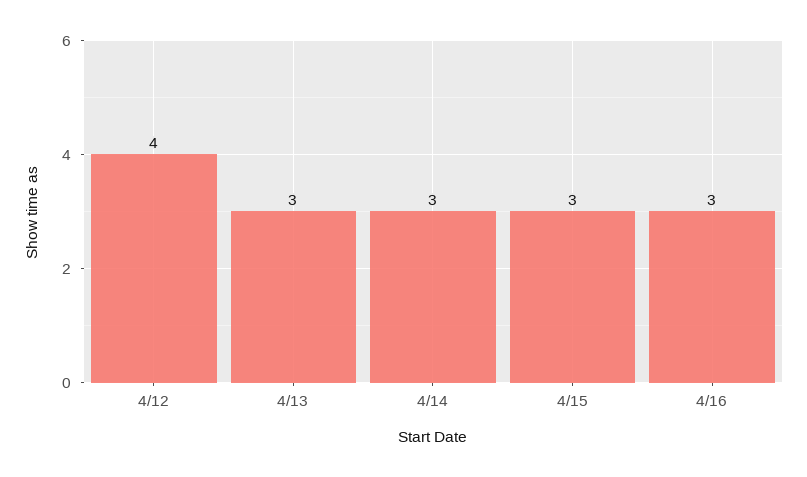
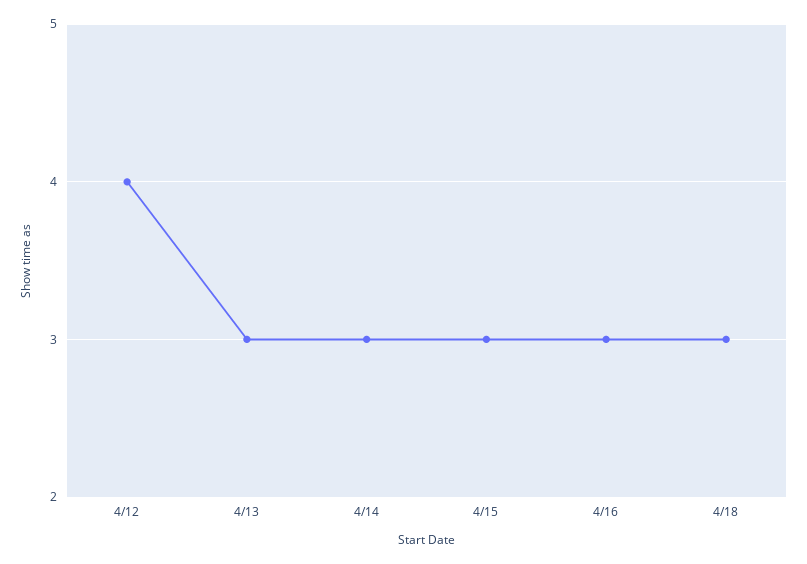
4/18: none -> 3

